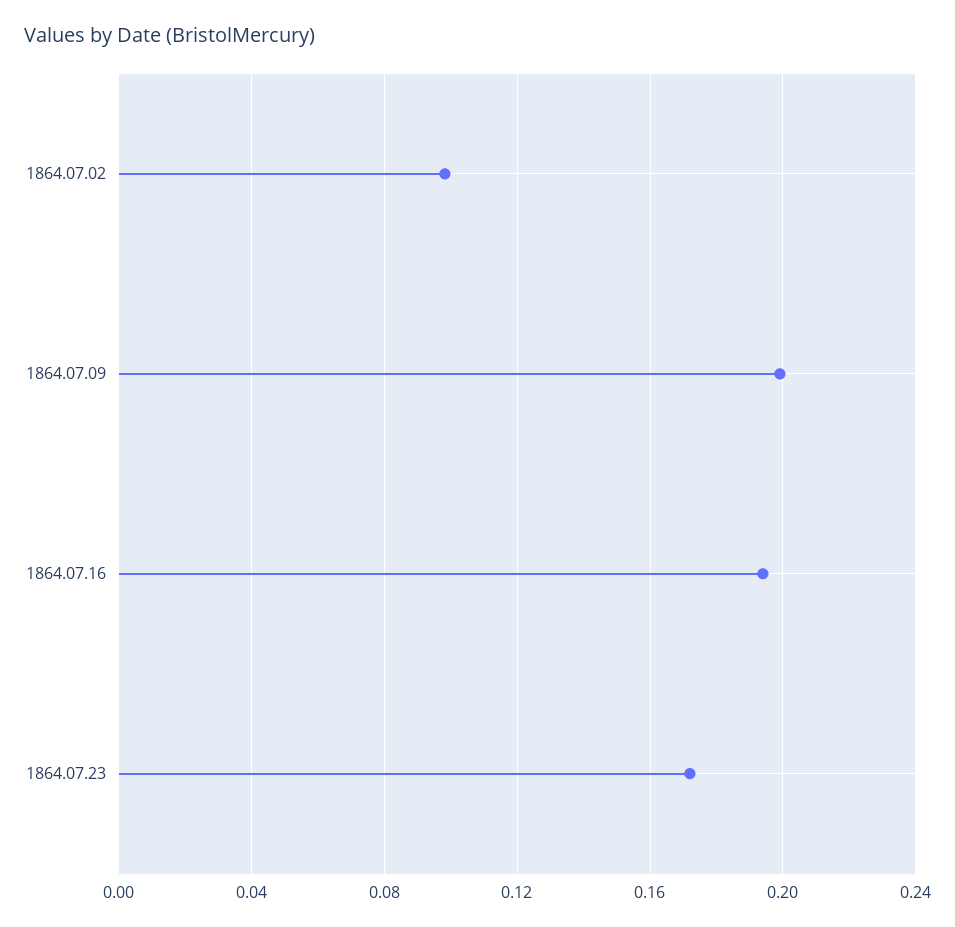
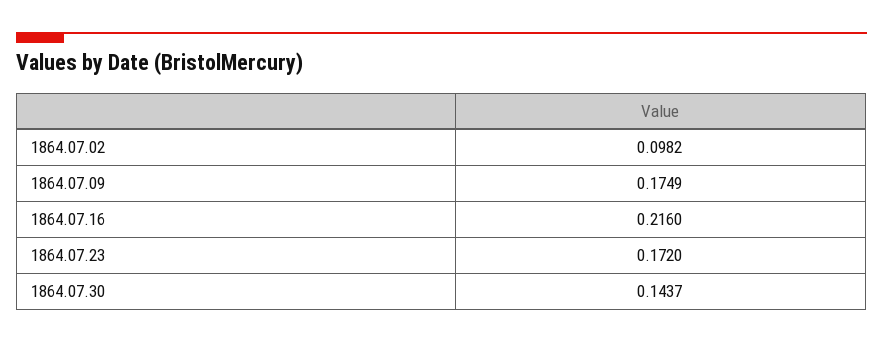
1864.07.09: 0.2 -> 0.1749
1864.07.16: 0.195 -> 0.216
1864.07.30: none -> 0.1437

